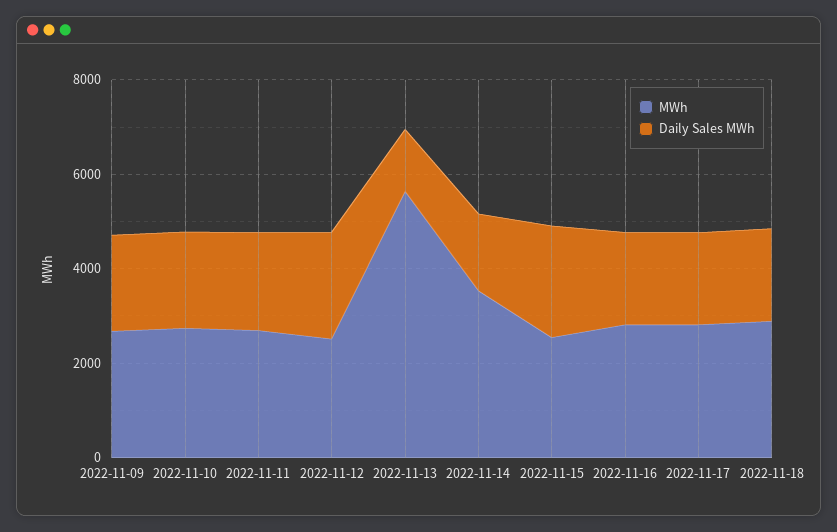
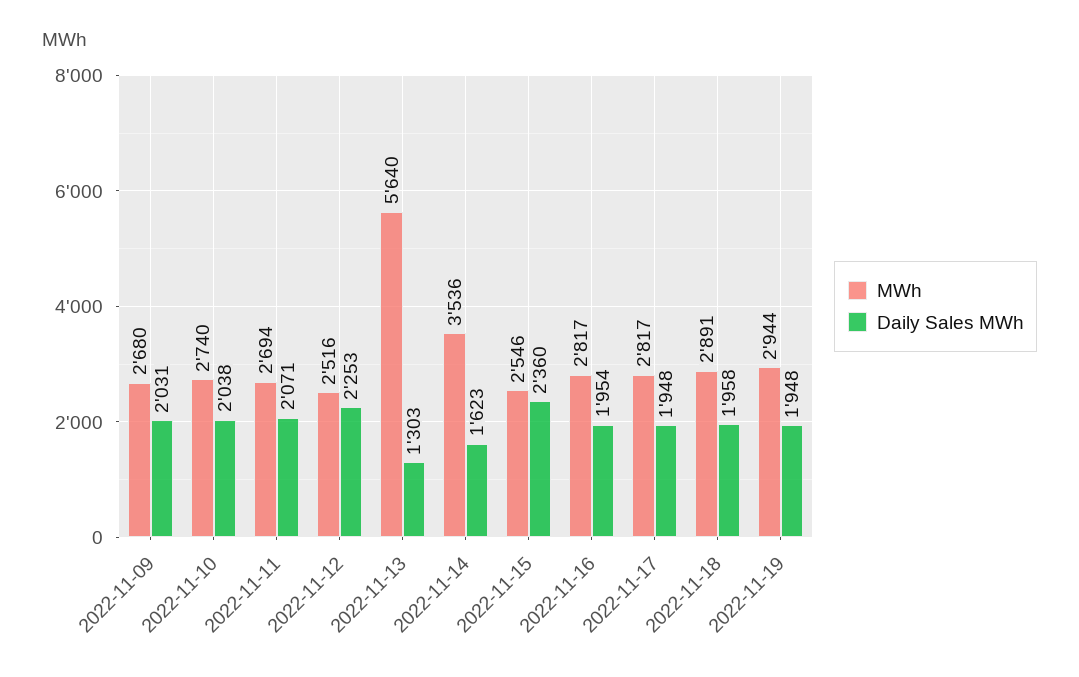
MWh, 2022-11-19: none -> 2944
Daily Sales MWh, 2022-11-19: none -> 1948

